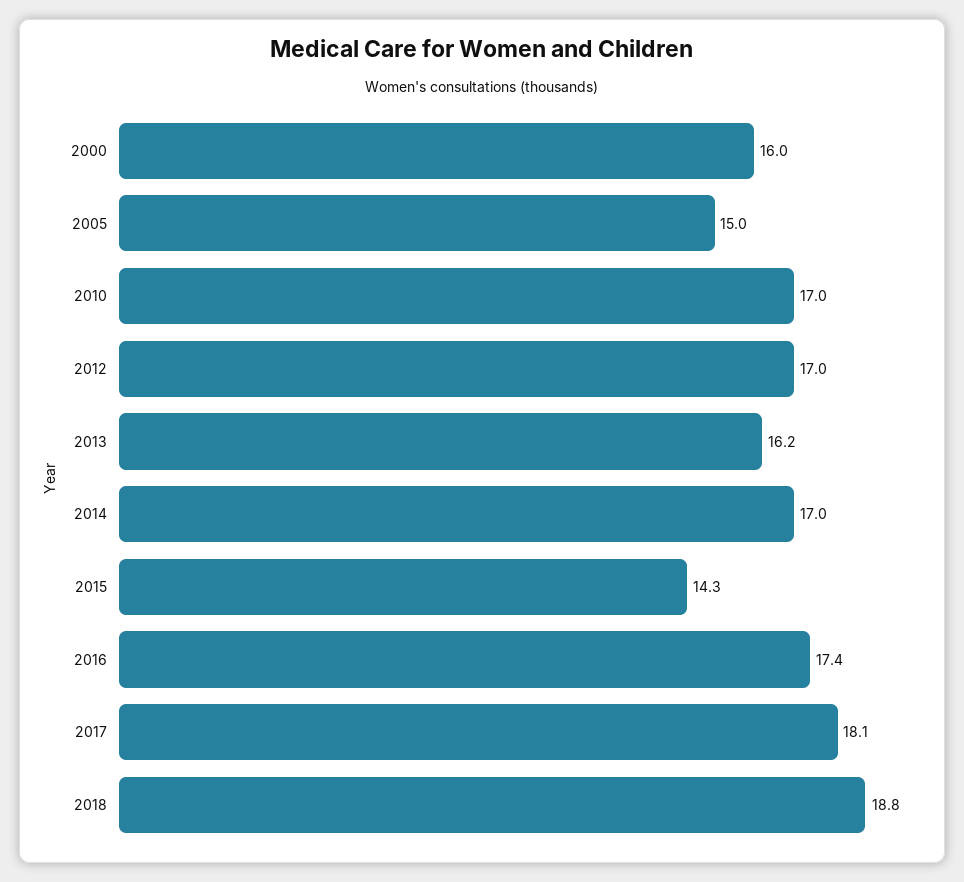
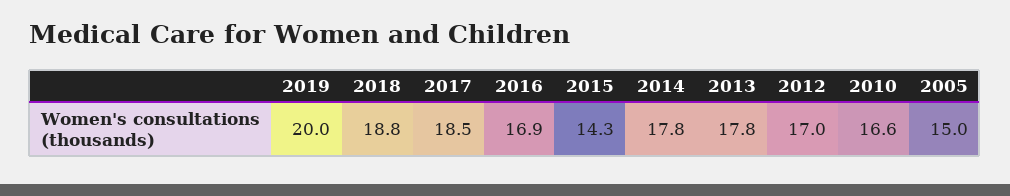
2000: 16 -> none
2010: 17 -> 16.6
2013: 16.2 -> 17.8
2014: 17 -> 17.8
2016: 17.4 -> 16.9
2017: 18.1 -> 18.5
2019: none -> 20

